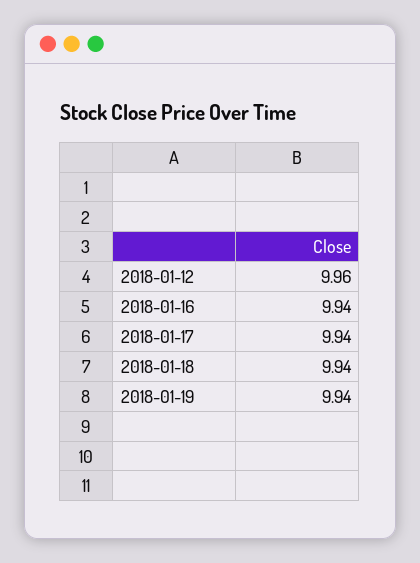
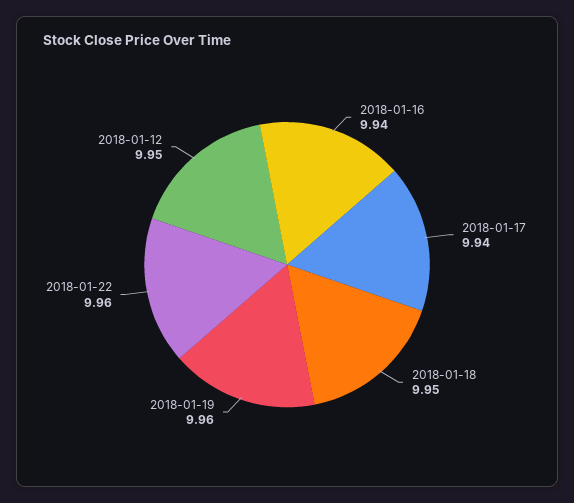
2018-01-12: 9.96 -> 9.95
2018-01-18: 9.94 -> 9.95
2018-01-19: 9.94 -> 9.96
2018-01-22: none -> 9.96

